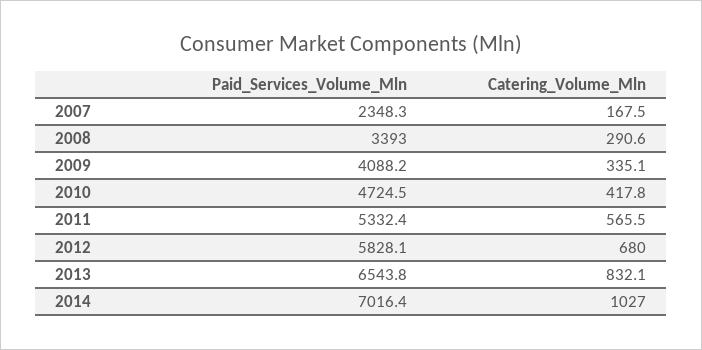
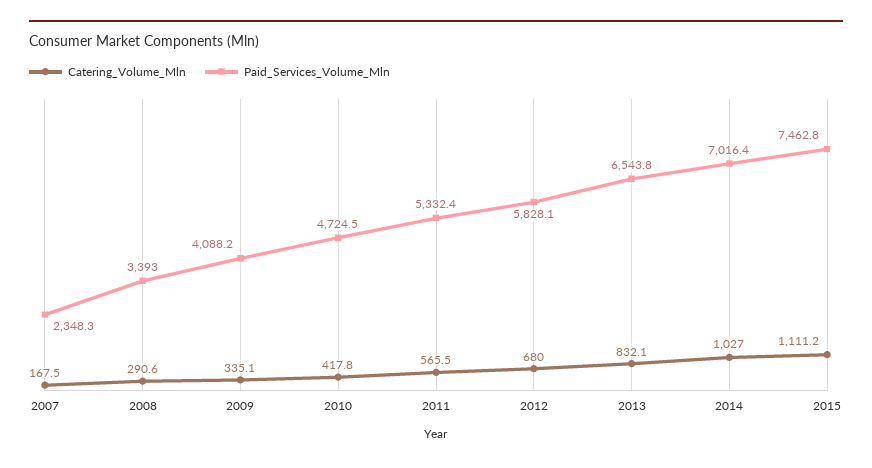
Catering_Volume_Mln, 2015: none -> 1111.2
Paid_Services_Volume_Mln, 2015: none -> 7462.8

